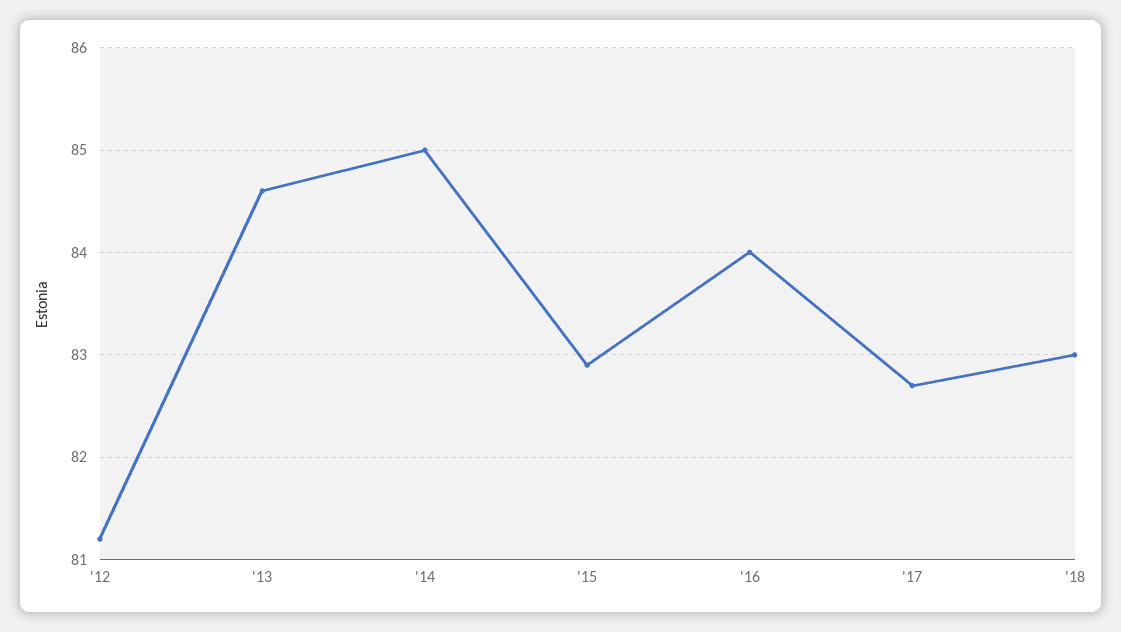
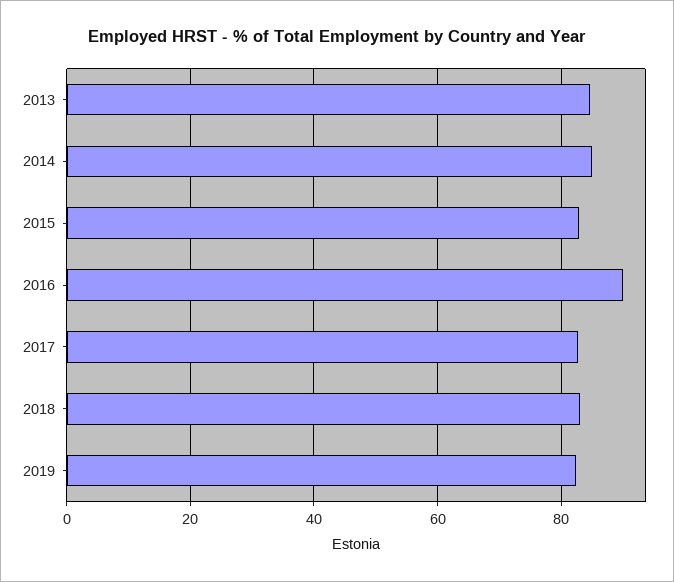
'12: 81.2 -> none
'16: 84 -> 90
2019: none -> 82

